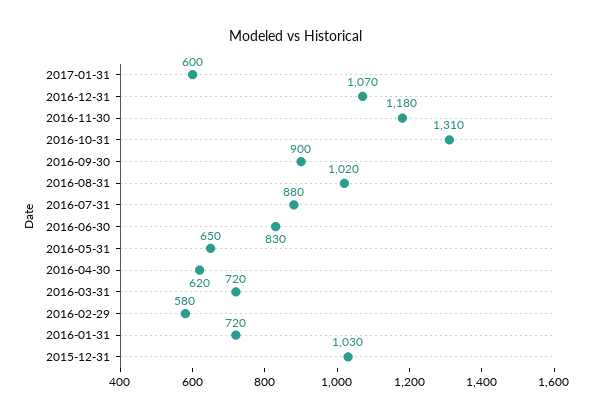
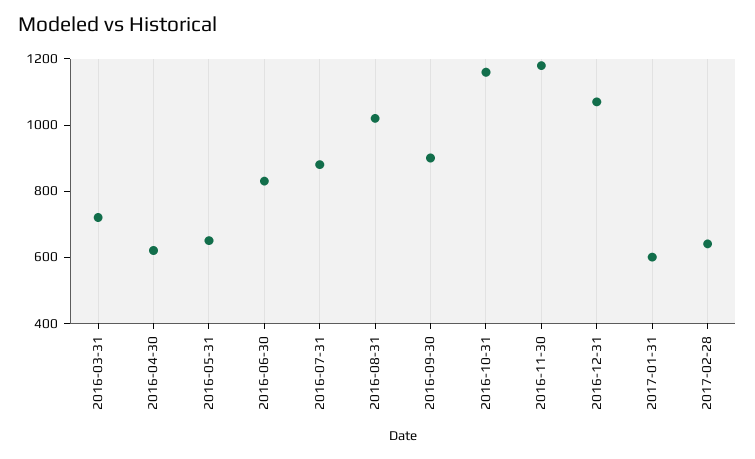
2016-10-31: 1310 -> 1150
2016-02-29: 580 -> none
2016-01-31: 720 -> none
2015-12-31: 1030 -> none
2017-02-28: none -> 650

